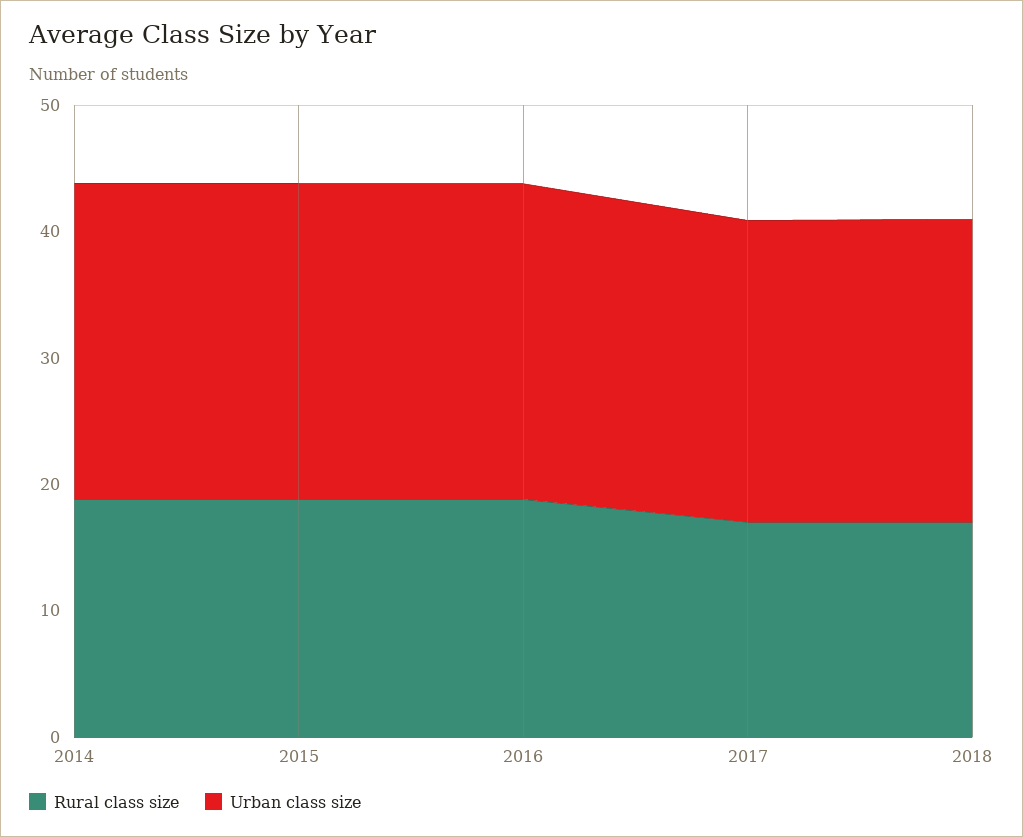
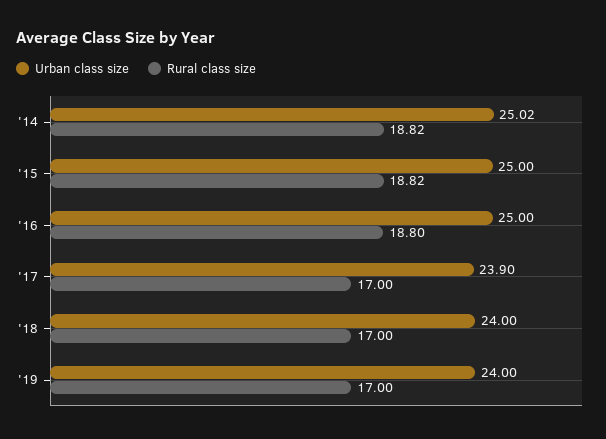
Urban class size, '19: none -> 24
Rural class size, '19: none -> 17

